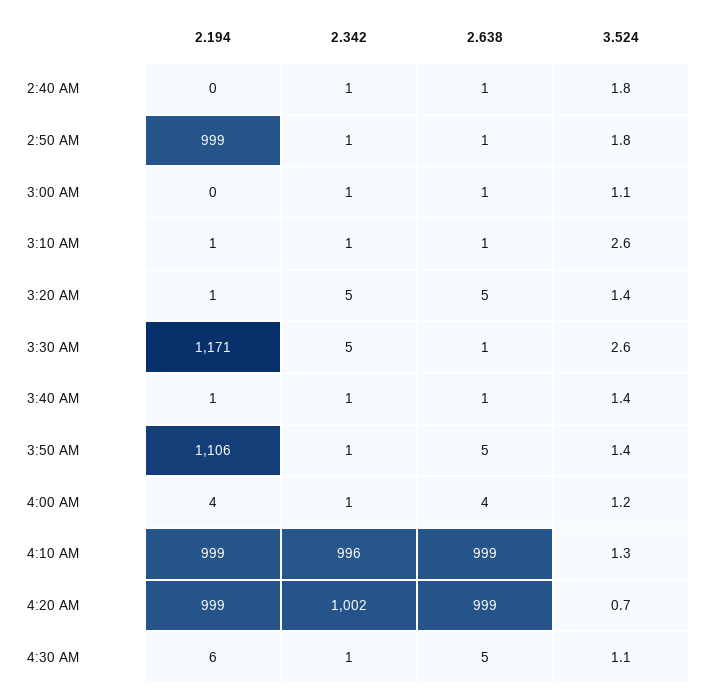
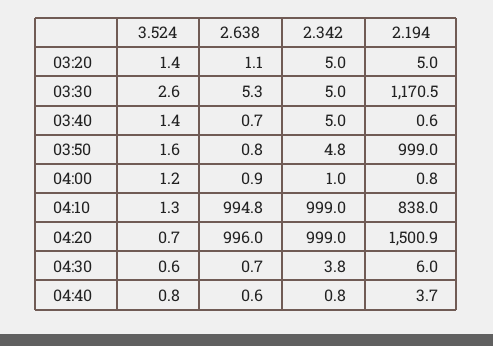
2.194, 2:40 AM: 0 -> none
2.342, 2:40 AM: 1 -> none
2.638, 2:40 AM: 1 -> none
3.524, 2:40 AM: 1.8 -> none
2.194, 2:50 AM: 999 -> none
2.342, 2:50 AM: 1 -> none
2.638, 2:50 AM: 1 -> none
3.524, 2:50 AM: 1.8 -> none
2.194, 3:00 AM: 0 -> none
2.342, 3:00 AM: 1 -> none
2.638, 3:00 AM: 1 -> none
3.524, 3:00 AM: 1.1 -> none
2.194, 3:10 AM: 1 -> none
2.342, 3:10 AM: 1 -> none
2.638, 3:10 AM: 1 -> none
3.524, 3:10 AM: 2.6 -> none
2.194, 3:20 AM: 1 -> 5
2.638, 3:20 AM: 5 -> 1.1
2.638, 3:30 AM: 1 -> 5.3
2.342, 3:40 AM: 1 -> 5
2.194, 3:50 AM: 1106 -> 999
2.342, 3:50 AM: 1 -> 4.8
2.638, 3:50 AM: 5 -> 0.8
3.524, 3:50 AM: 1.4 -> 1.6
2.194, 4:00 AM: 4 -> 0.8
2.638, 4:00 AM: 4 -> 0.9
2.194, 4:10 AM: 999 -> 838
2.342, 4:10 AM: 996 -> 999
2.638, 4:10 AM: 999 -> 994.8
2.194, 4:20 AM: 999 -> 1500.9
2.342, 4:20 AM: 1002 -> 999
2.638, 4:20 AM: 999 -> 996
2.342, 4:30 AM: 1 -> 3.8
2.638, 4:30 AM: 5 -> 0.7
3.524, 4:30 AM: 1.1 -> 0.6
3.524, 04:40: none -> 0.8
2.638, 04:40: none -> 0.6
2.342, 04:40: none -> 0.8
2.194, 04:40: none -> 3.7

